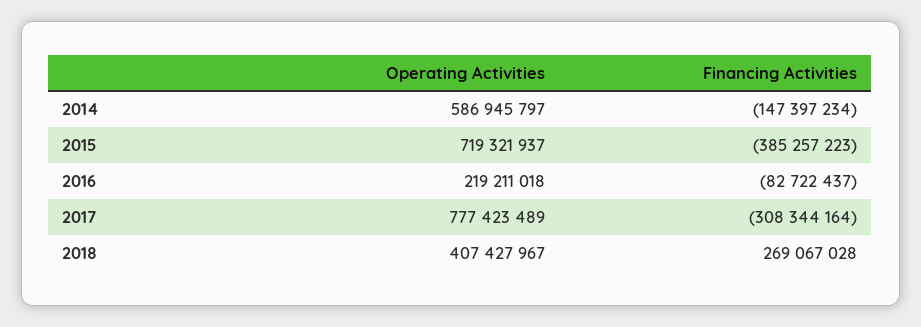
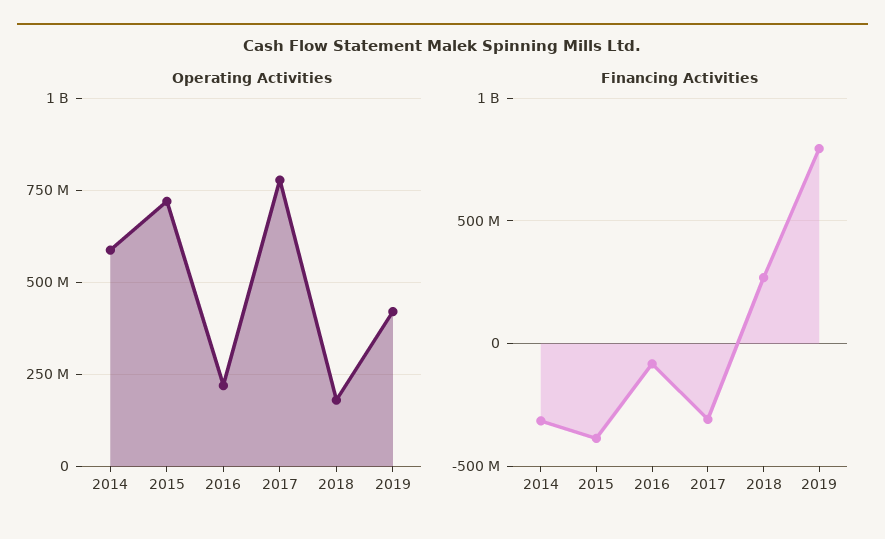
Financing Activities, 2014: -147397234 -> -300000000
Operating Activities, 2018: 407427967 -> 175000000
Operating Activities, 2019: none -> 425000000
Financing Activities, 2019: none -> 800000000

